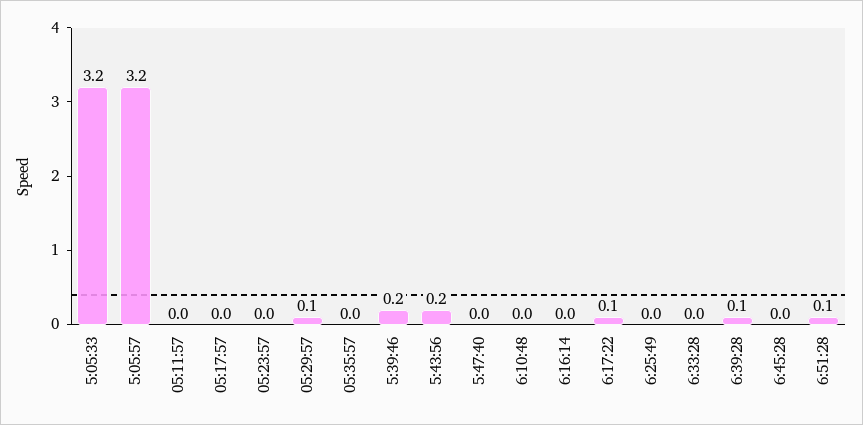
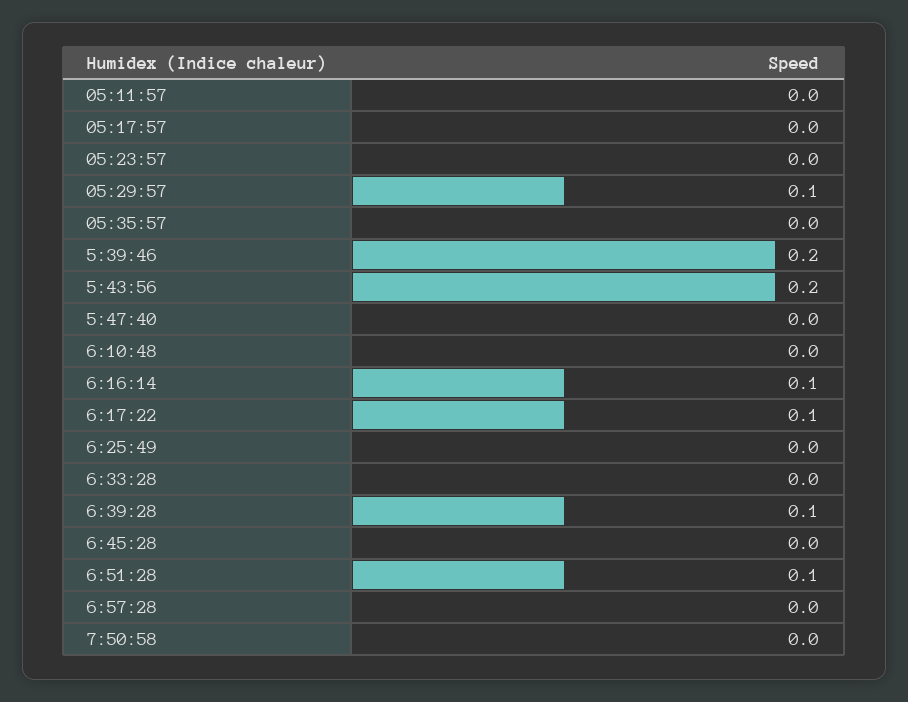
5:05:33: 3.2 -> none
5:05:57: 3.2 -> none
6:16:14: 0 -> 0.1
6:57:28: none -> 0
7:50:58: none -> 0

